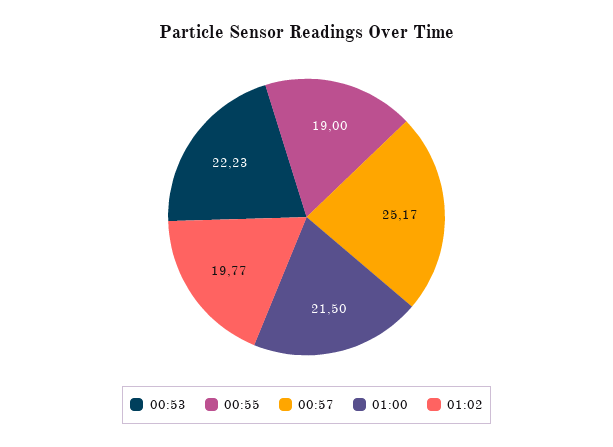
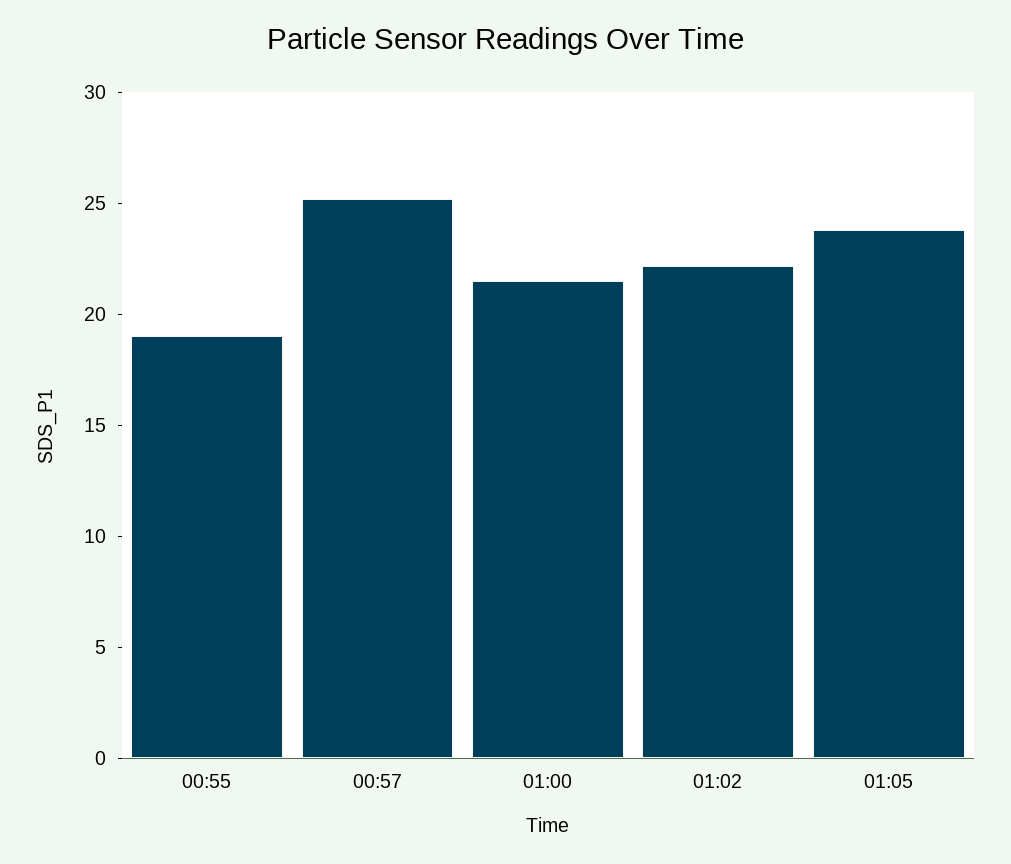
00:53: 22.23 -> none
01:02: 19.77 -> 22
01:05: none -> 24

